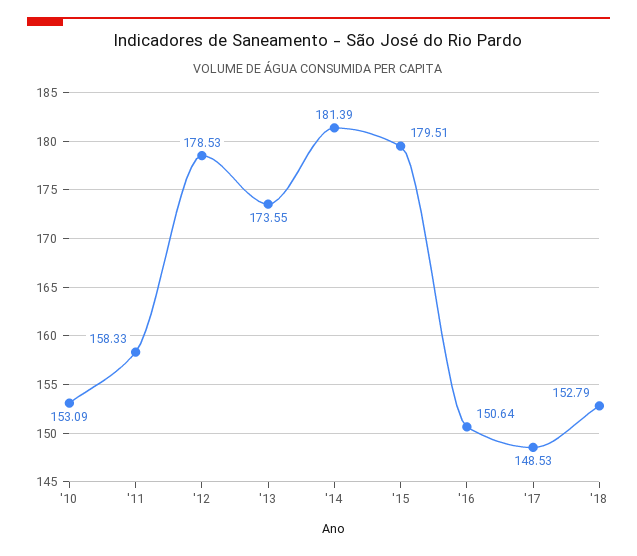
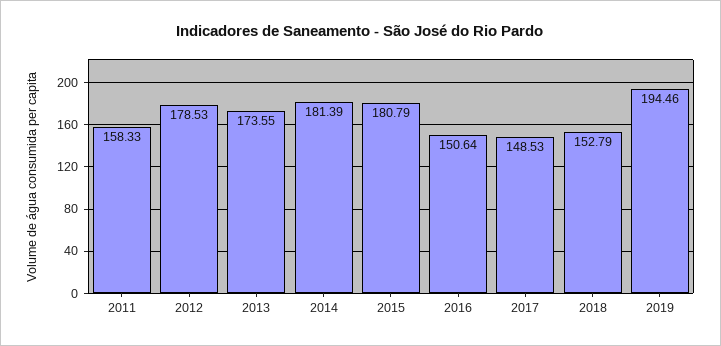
'10: 153.09 -> none
'15: 179.51 -> 180.79
2019: none -> 194.46

